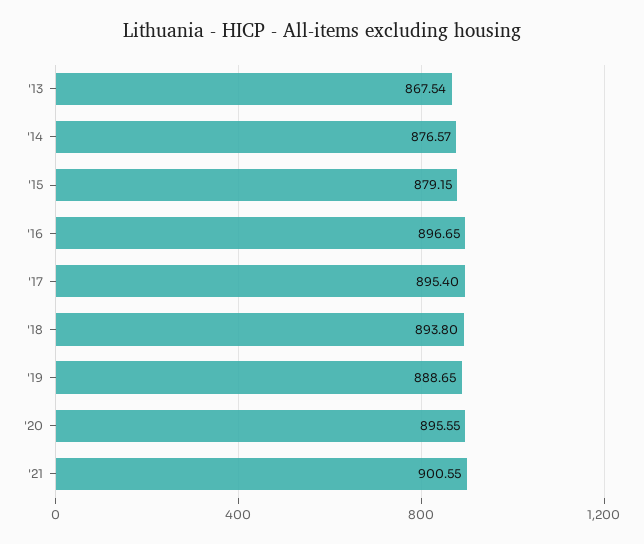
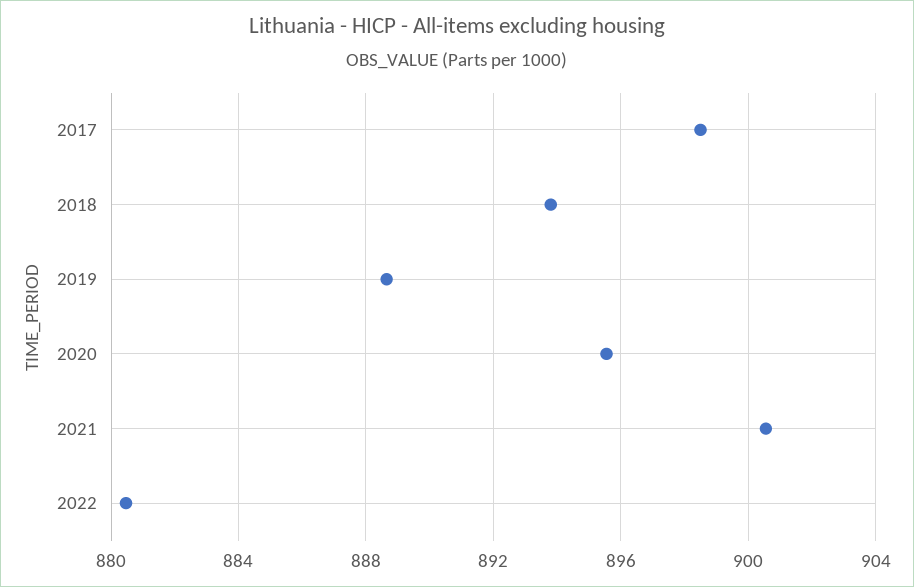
'13: 867.54 -> none
'14: 876.57 -> none
'15: 879.15 -> none
'16: 896.65 -> none
'17: 895.4 -> 898.5
2022: none -> 880.5

